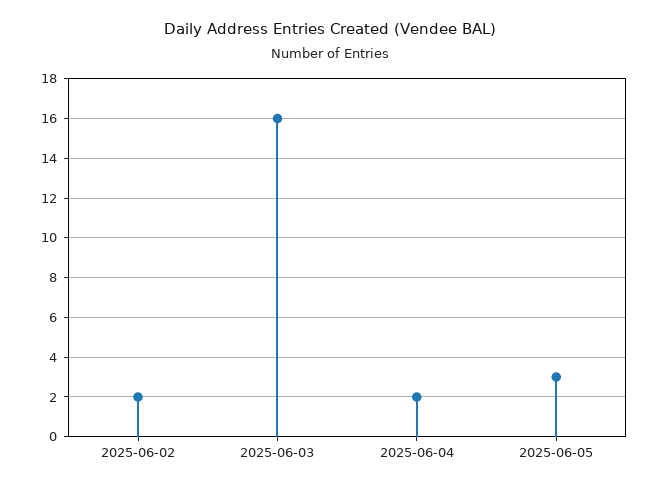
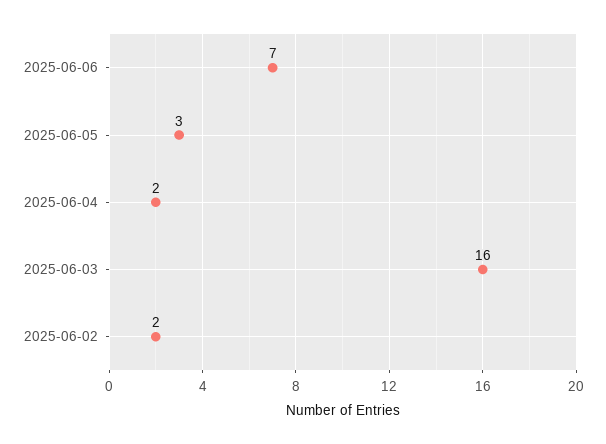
2025-06-06: none -> 7

